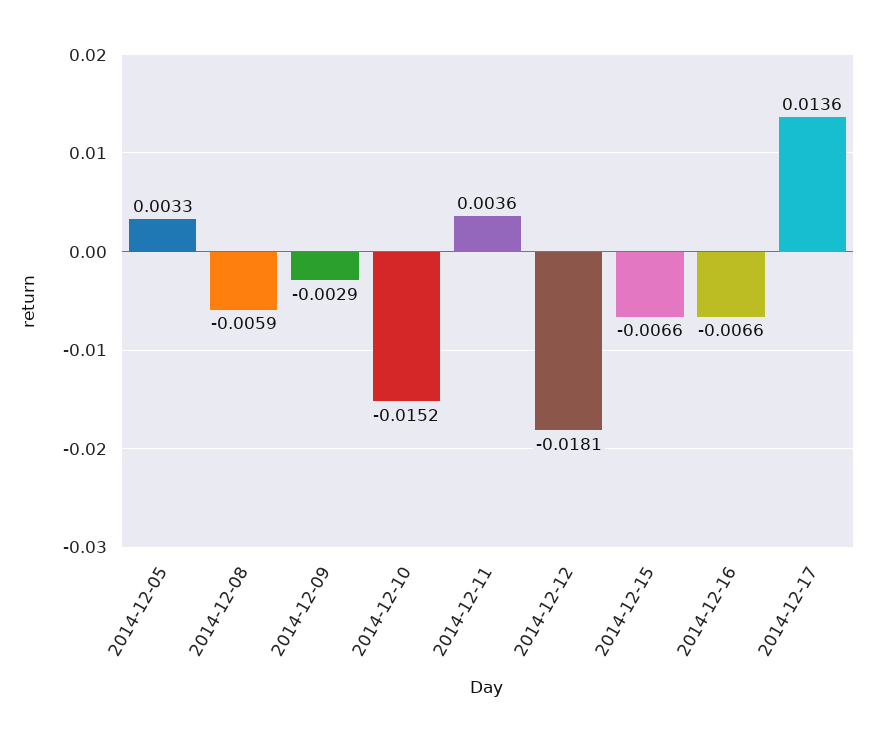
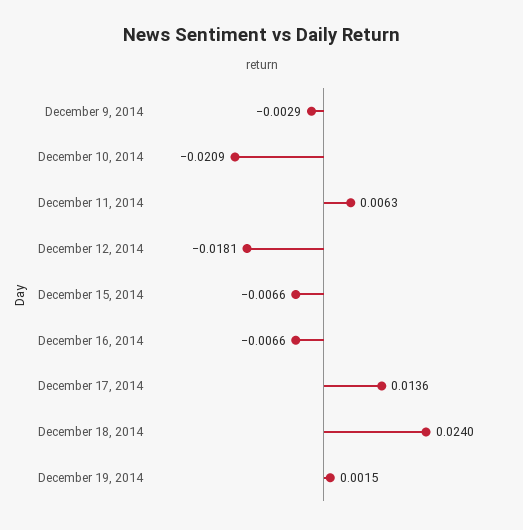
2014-12-05: 0.0033 -> none
2014-12-08: -0.0059 -> none
2014-12-10: -0.0152 -> -0.0209
2014-12-11: 0.0036 -> 0.0063
December 18, 2014: none -> 0.024
December 19, 2014: none -> 0.0015

